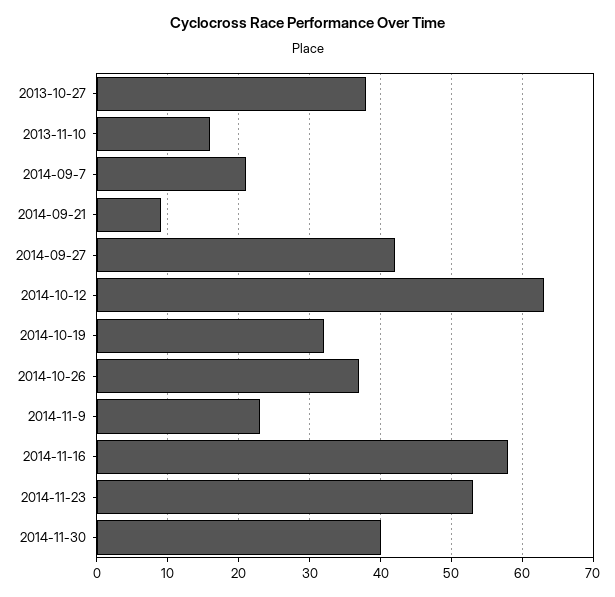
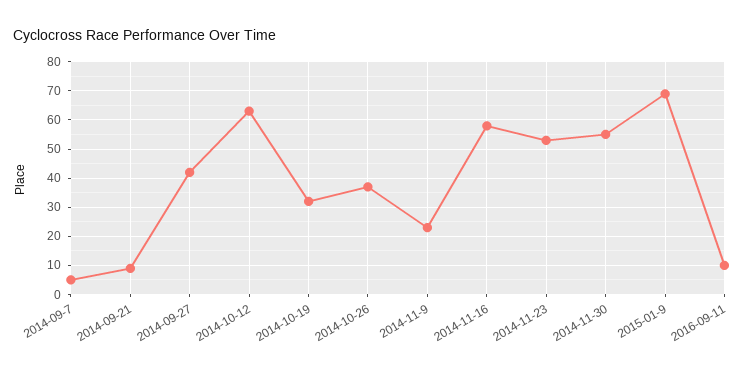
2013-10-27: 38 -> none
2013-11-10: 16 -> none
2014-09-7: 21 -> 5
2014-11-30: 40 -> 55
2015-01-9: none -> 70
2016-09-11: none -> 10

